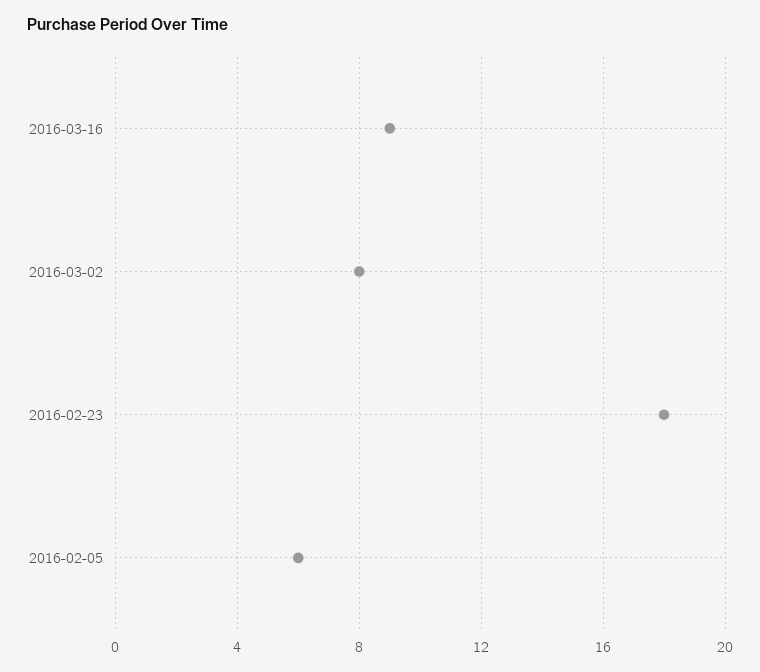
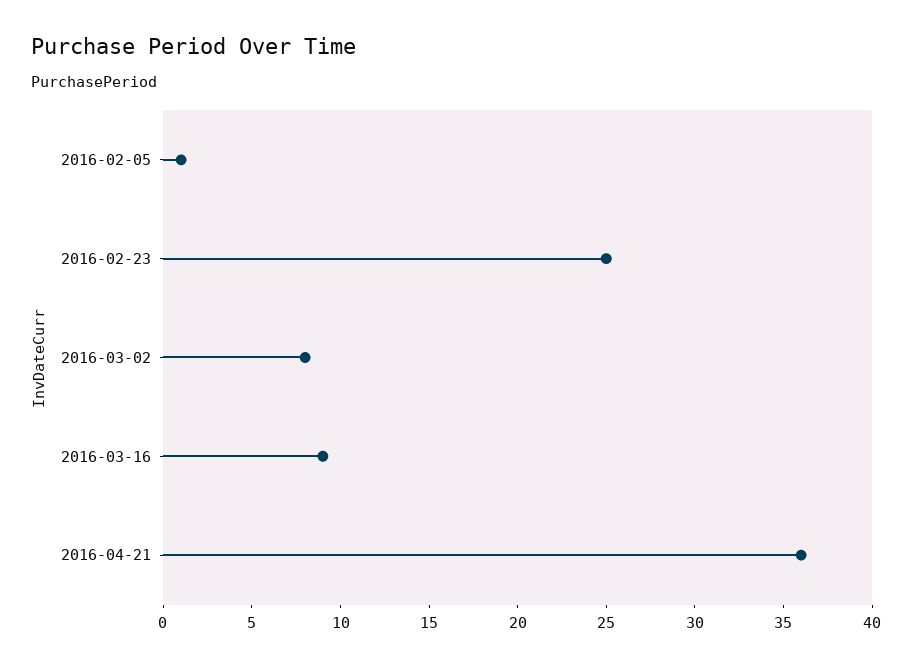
2016-02-23: 18 -> 25
2016-02-05: 6 -> 1
2016-04-21: none -> 36

